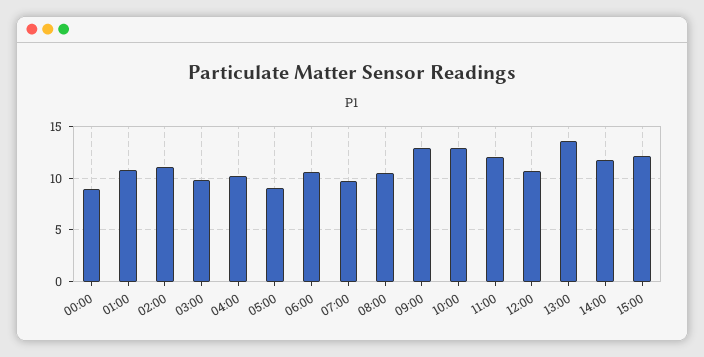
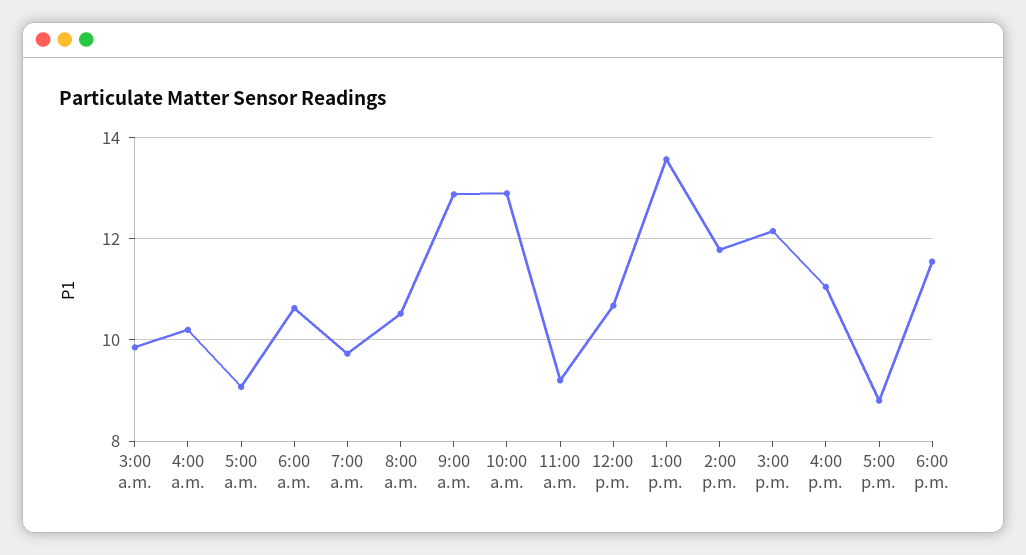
00:00: 9 -> none
01:00: 11 -> none
02:00: 11 -> none
11:00: 12 -> 9.2
4:00 p.m.: none -> 11
5:00 p.m.: none -> 8.8
6:00 p.m.: none -> 11.6

